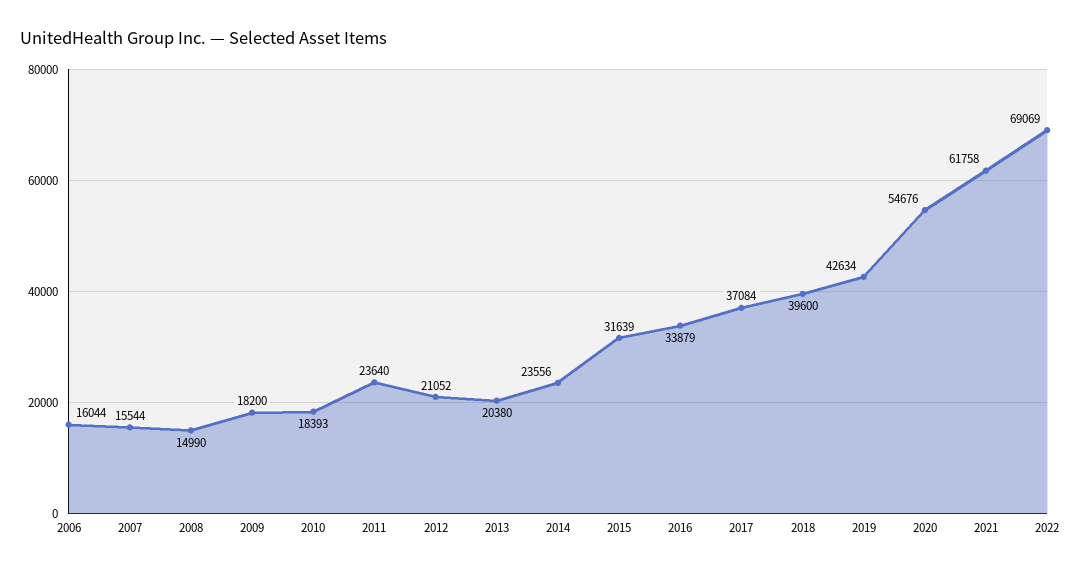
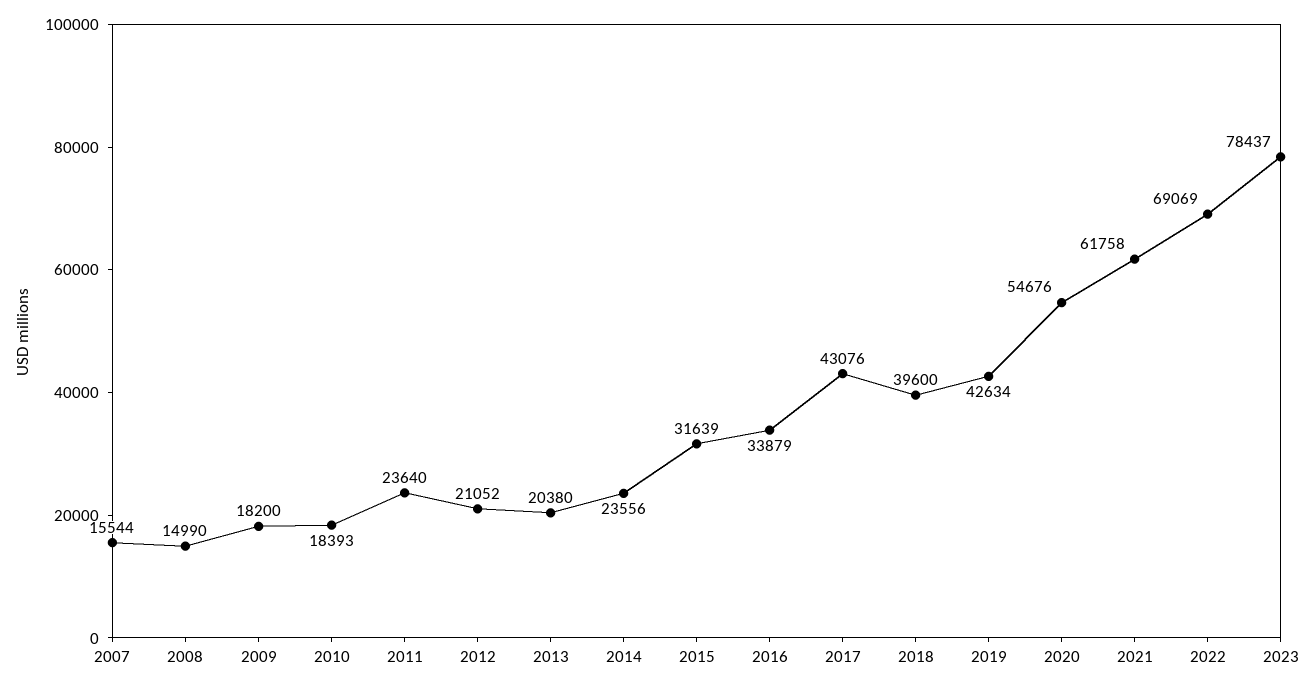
2006: 16044 -> none
2017: 37084 -> 43076
2023: none -> 78437

